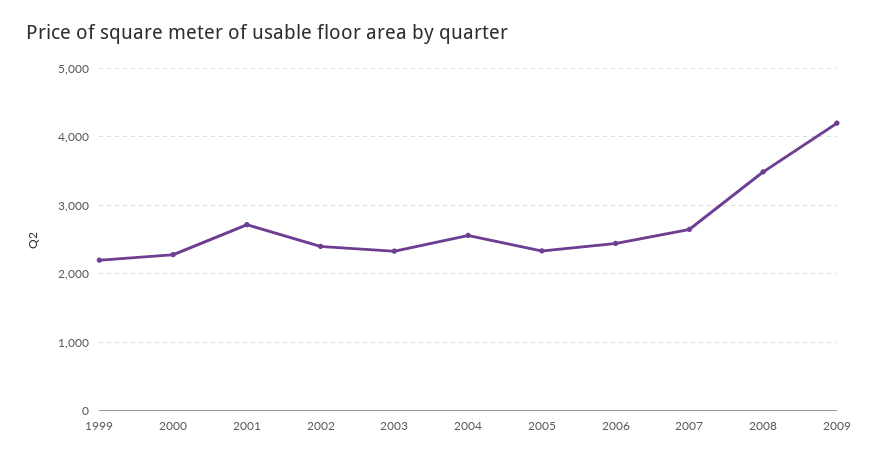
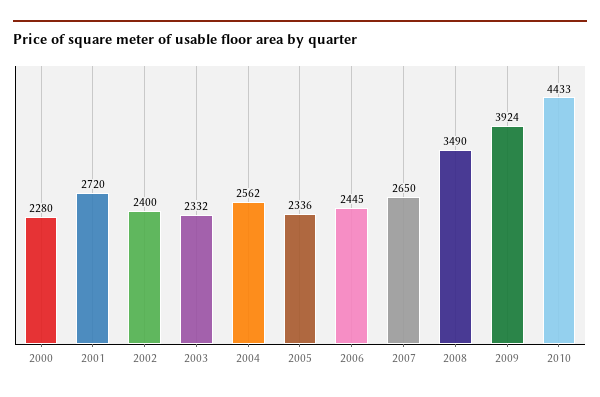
1999: 2200 -> none
2009: 4200 -> 3924
2010: none -> 4433

